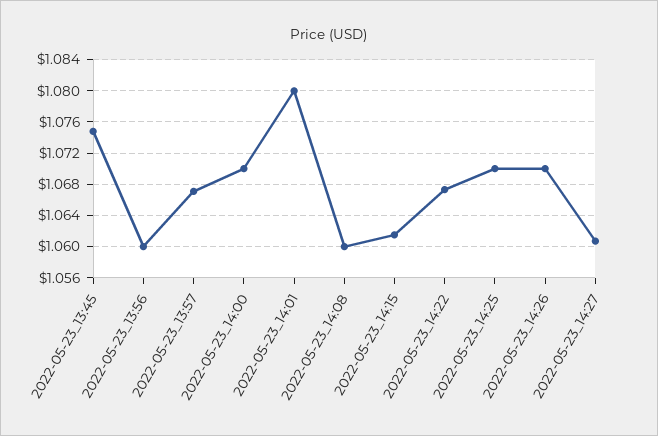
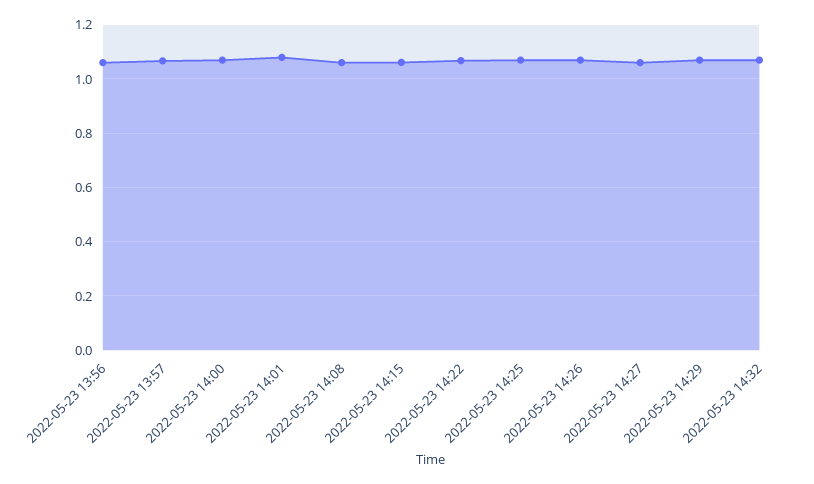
2022-05-23_13:45: 1.075 -> none
2022-05-23 14:29: none -> 1.075
2022-05-23 14:32: none -> 1.075

